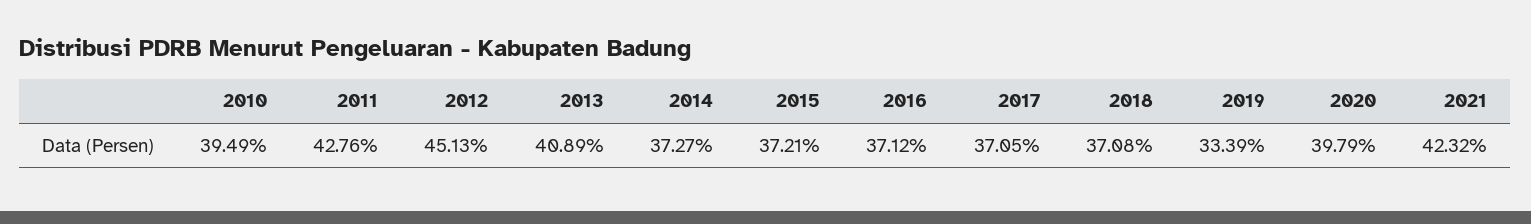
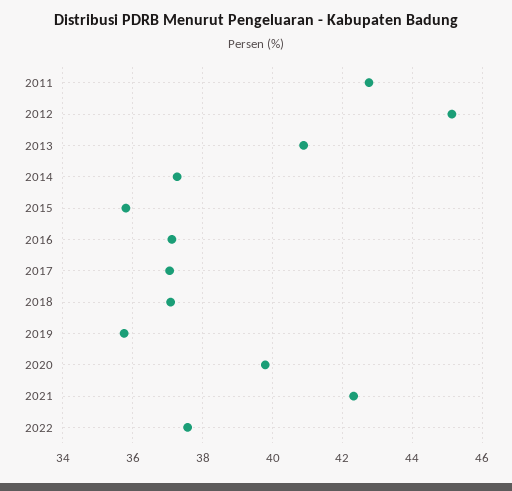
2010: 39.49 -> none
2015: 37.21 -> 35.8
2019: 33.39 -> 35.8
2022: none -> 37.6

